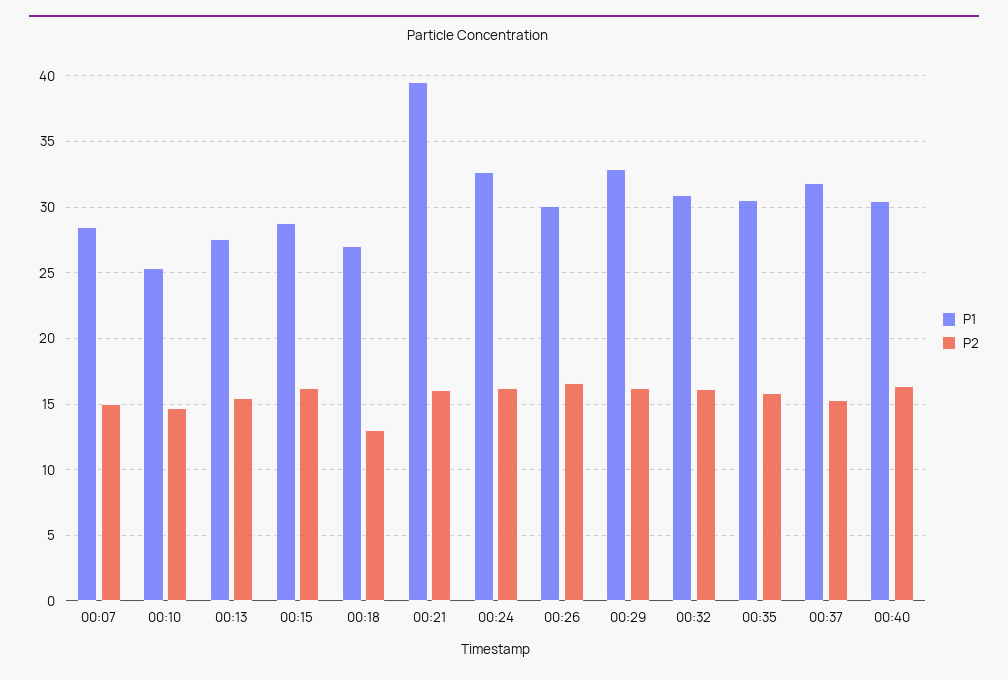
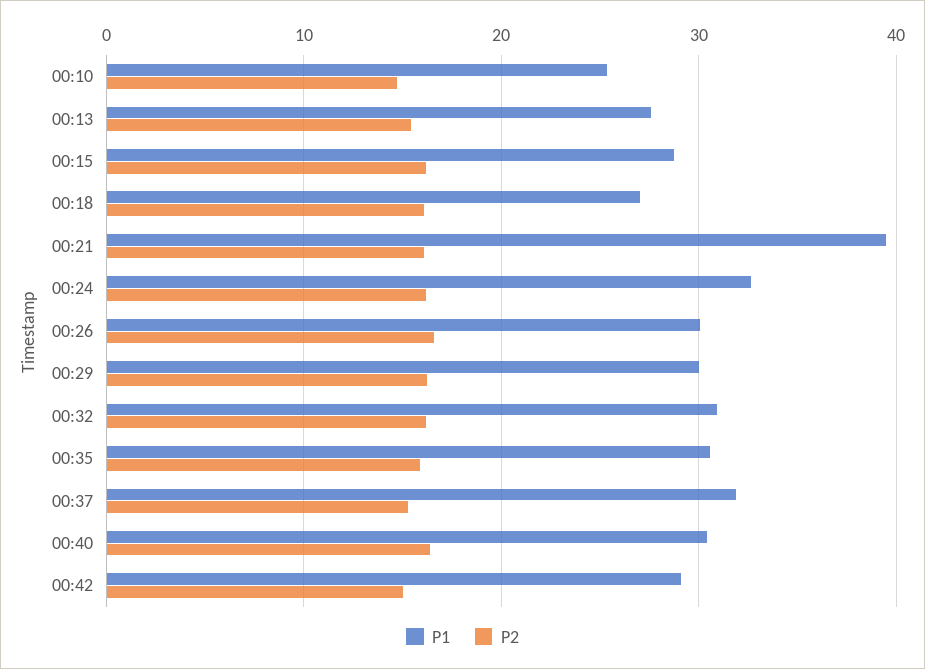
P1, 00:07: 28.5 -> none
P2, 00:07: 15 -> none
P2, 00:18: 13 -> 16
P1, 00:29: 33 -> 30
P1, 00:42: none -> 29
P2, 00:42: none -> 15

